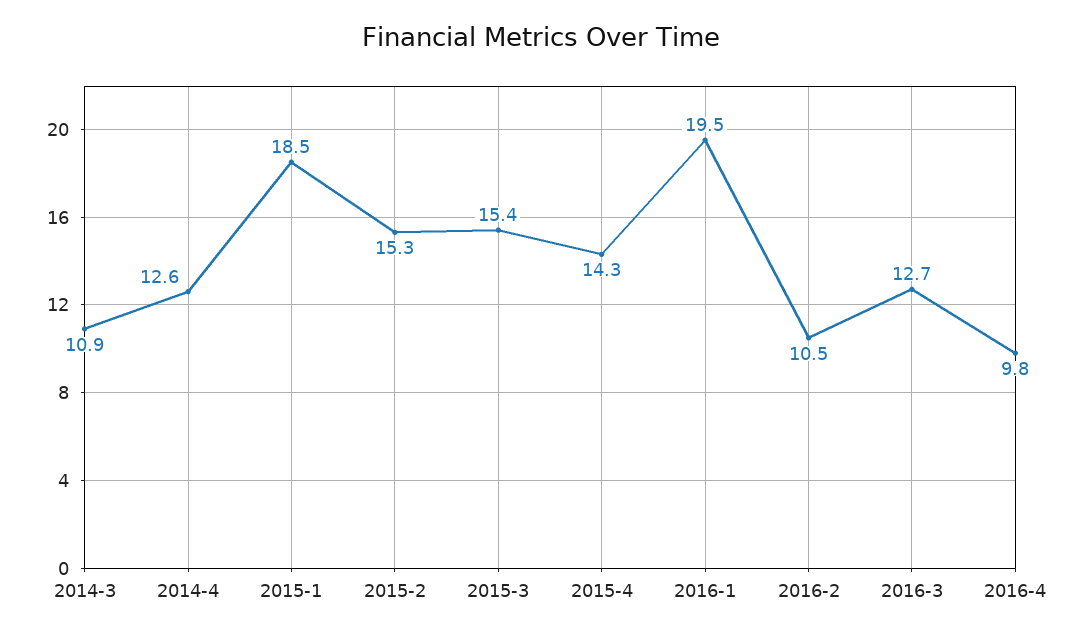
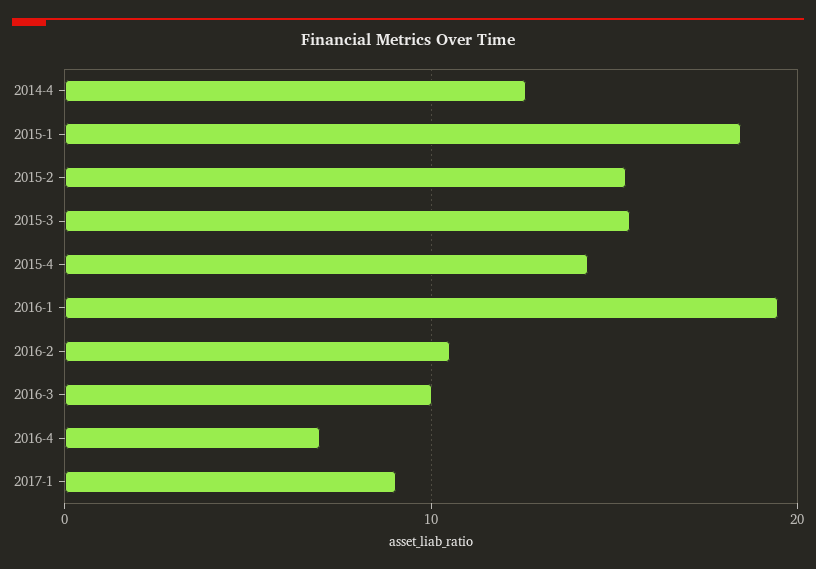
2014-3: 10.9 -> none
2016-3: 12.7 -> 10
2016-4: 9.8 -> 7
2017-1: none -> 9

